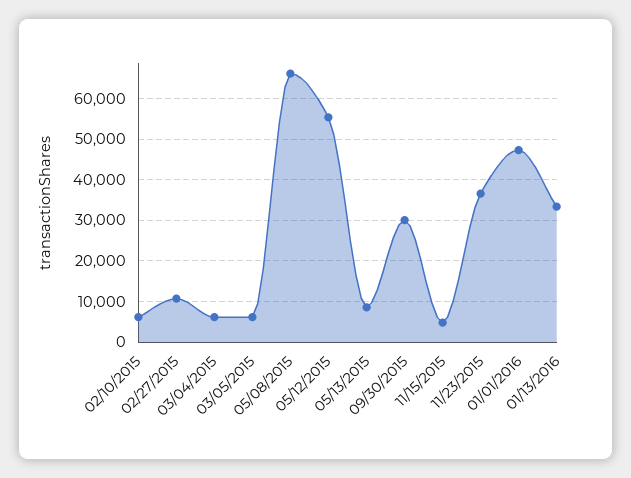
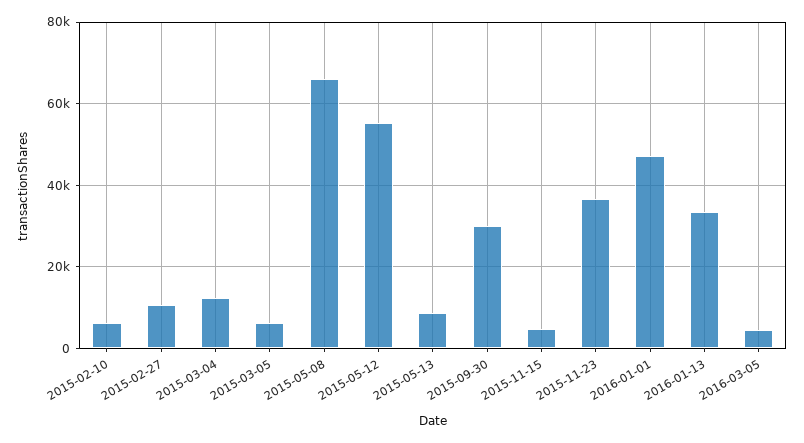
03/04/2015: 6000 -> 12000
2016-03-05: none -> 4000

